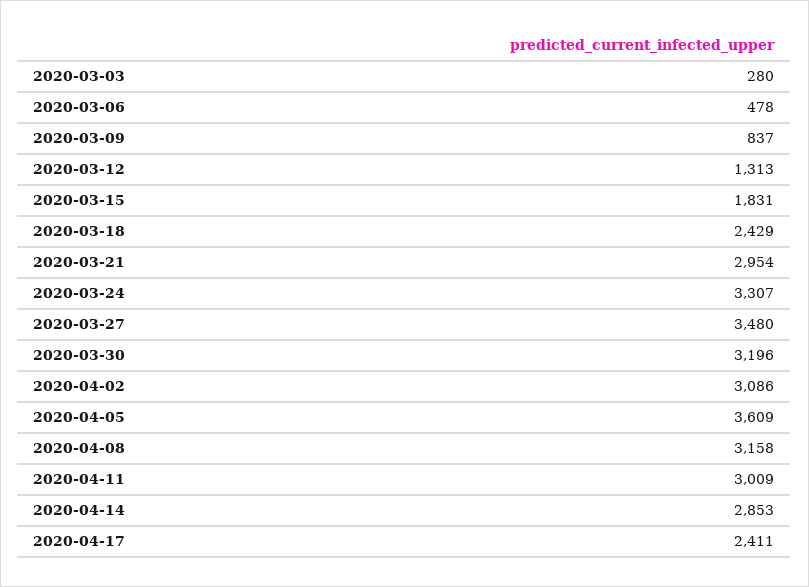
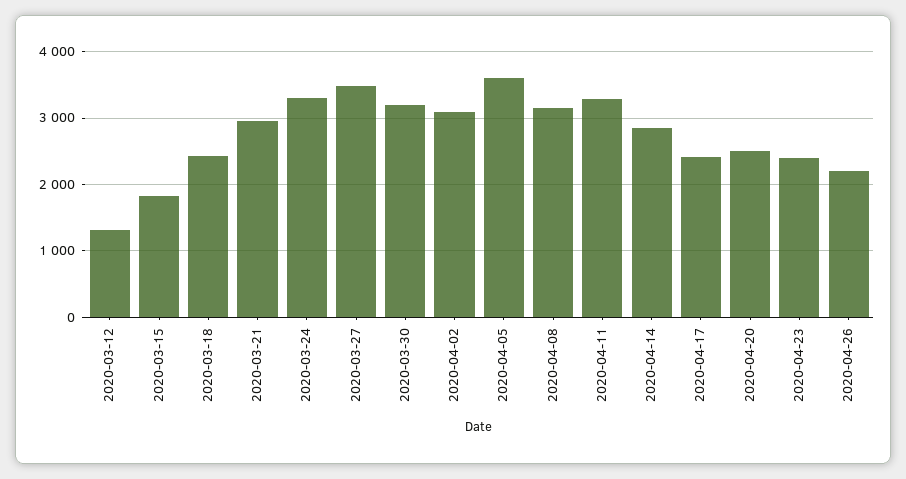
2020-03-03: 280 -> none
2020-03-06: 478 -> none
2020-03-09: 837 -> none
2020-04-11: 3009 -> 3300
2020-04-20: none -> 2500
2020-04-23: none -> 2400
2020-04-26: none -> 2200

